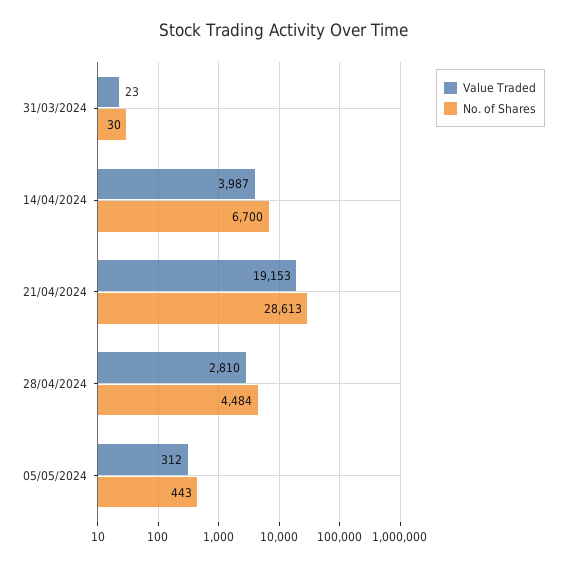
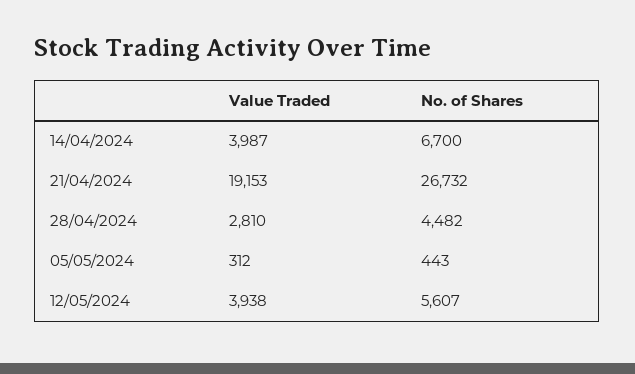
Value Traded, 31/03/2024: 23 -> none
No. of Shares, 31/03/2024: 30 -> none
No. of Shares, 21/04/2024: 28613 -> 26732
No. of Shares, 28/04/2024: 4484 -> 4482
Value Traded, 12/05/2024: none -> 3938
No. of Shares, 12/05/2024: none -> 5607

